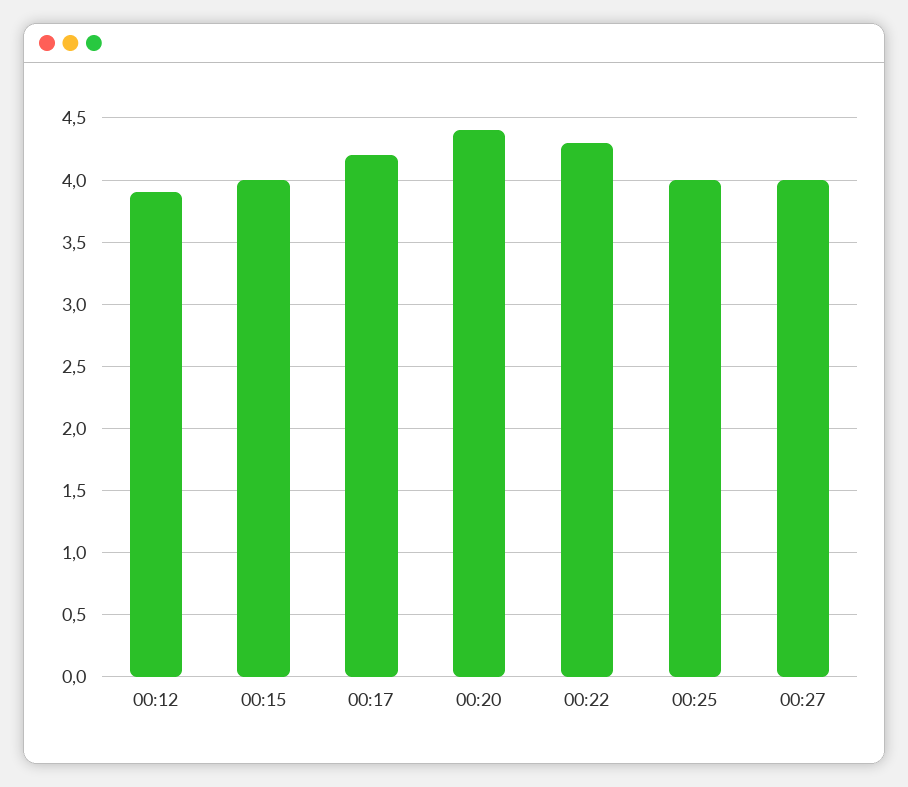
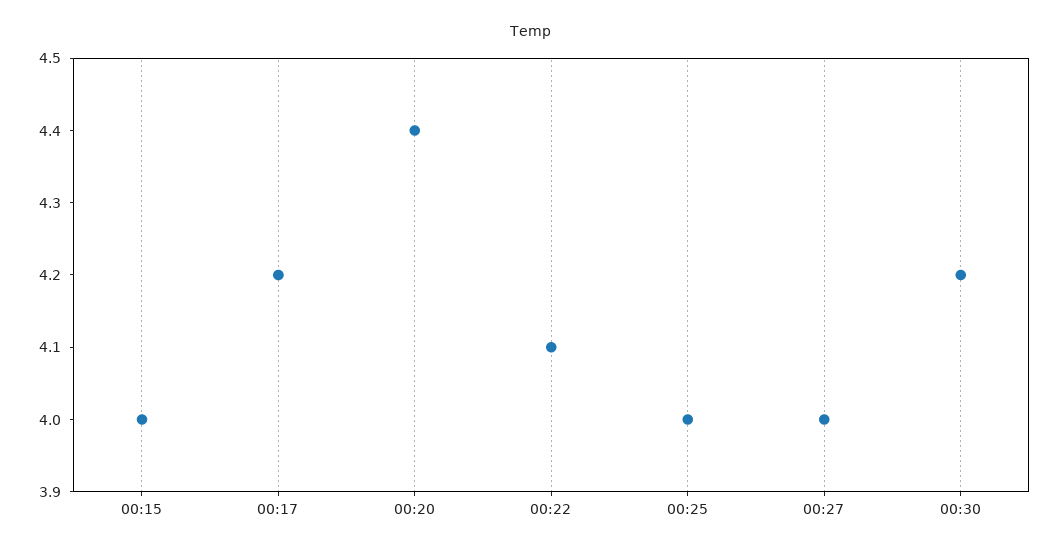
00:12: 3.9 -> none
00:22: 4.3 -> 4.1
00:30: none -> 4.2

